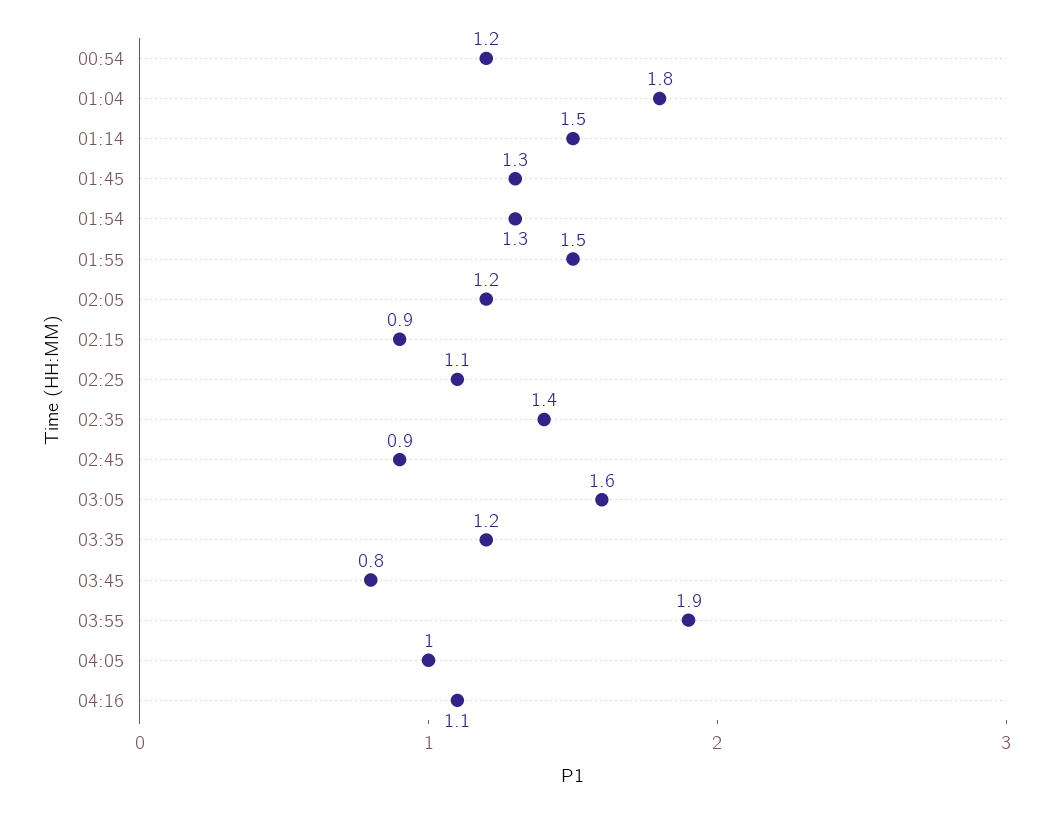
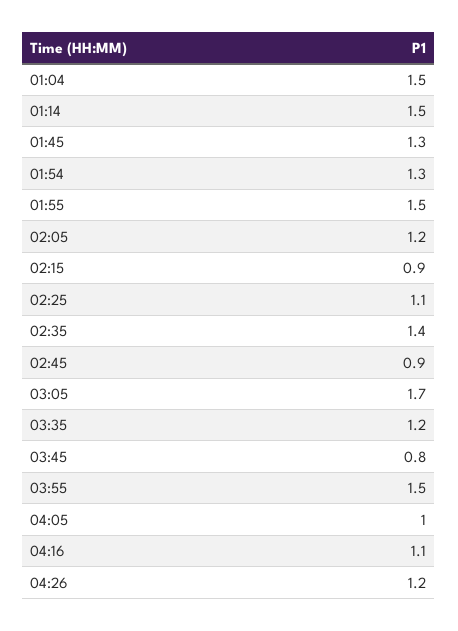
00:54: 1.2 -> none
01:04: 1.8 -> 1.5
03:05: 1.6 -> 1.7
03:55: 1.9 -> 1.5
04:26: none -> 1.2

